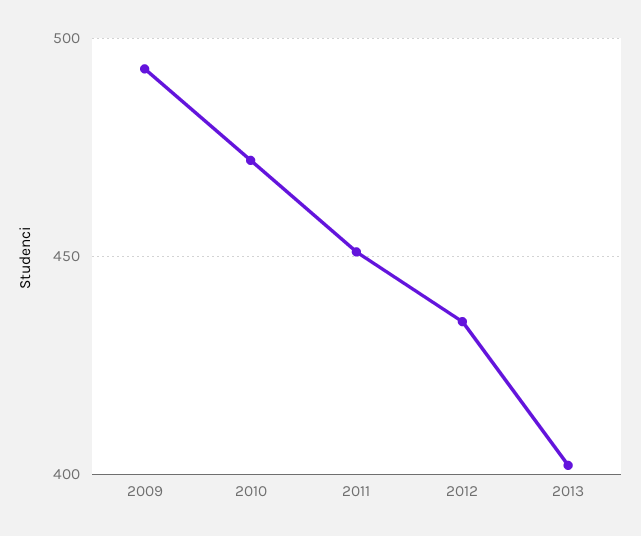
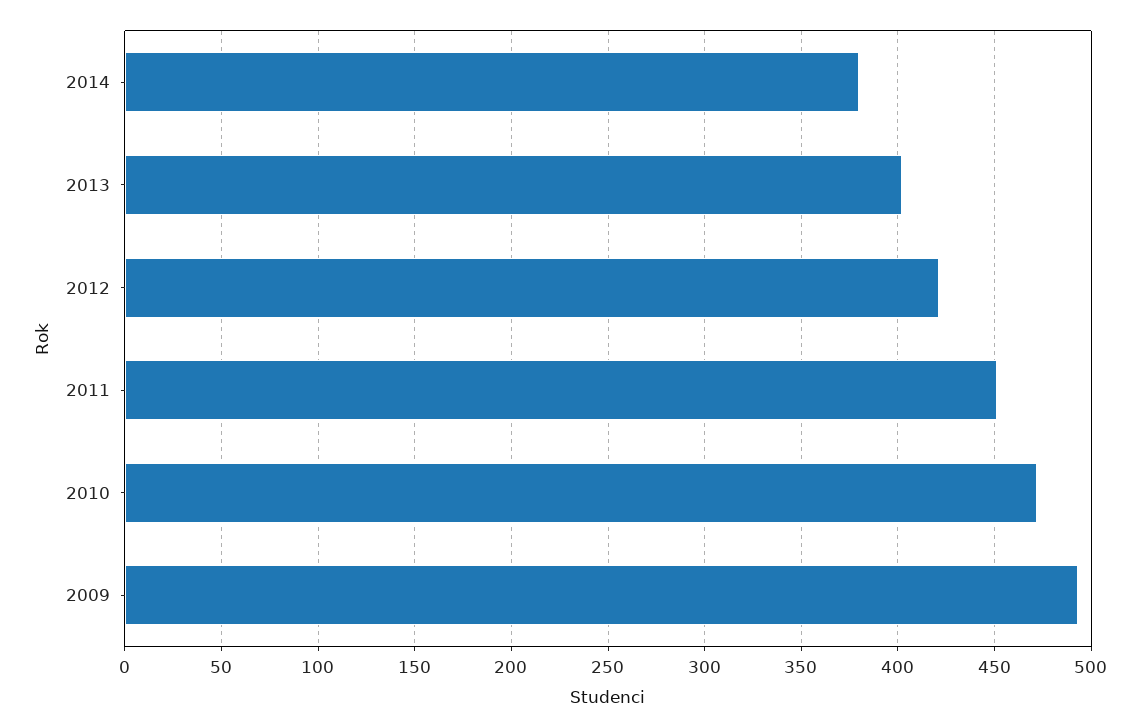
2012: 435 -> 420
2014: none -> 380

